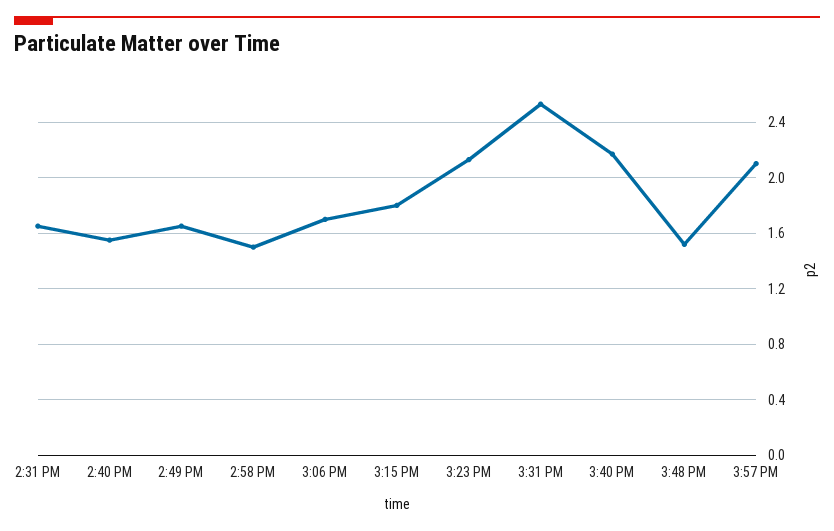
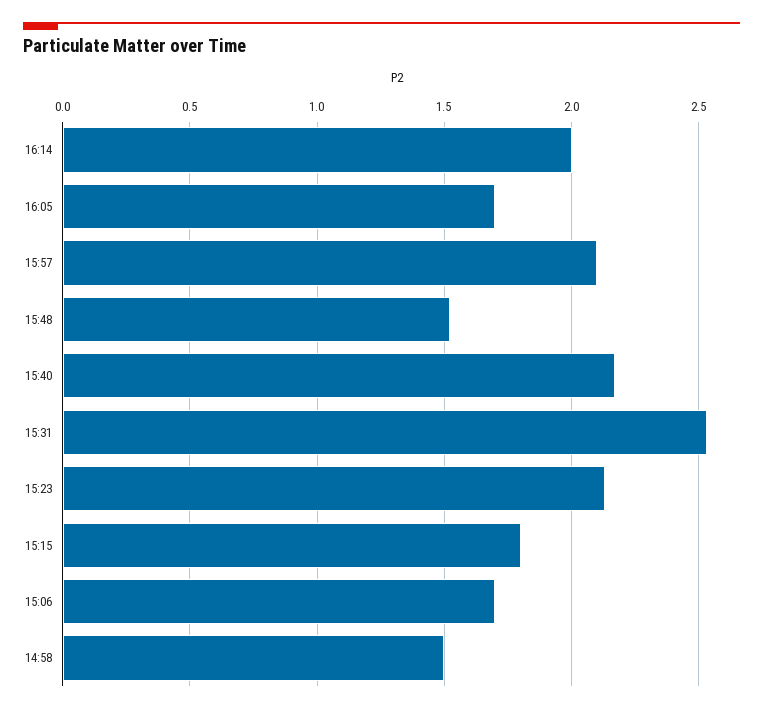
2:31 PM: 1.65 -> none
2:40 PM: 1.55 -> none
2:49 PM: 1.65 -> none
16:14: none -> 2
16:05: none -> 1.7

